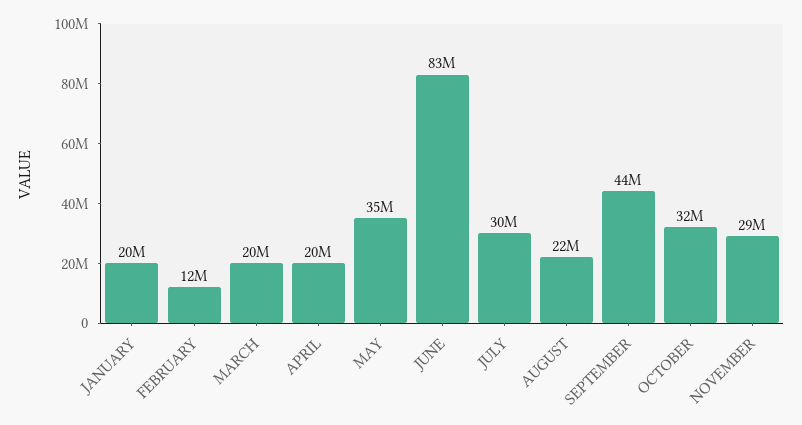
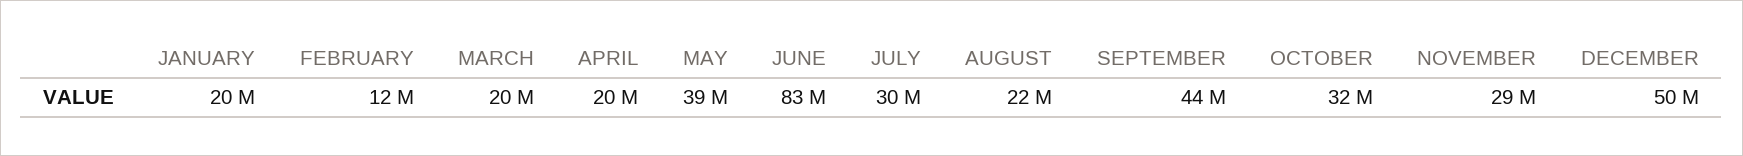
MAY: 35000000 -> 39000000
DECEMBER: none -> 50000000

